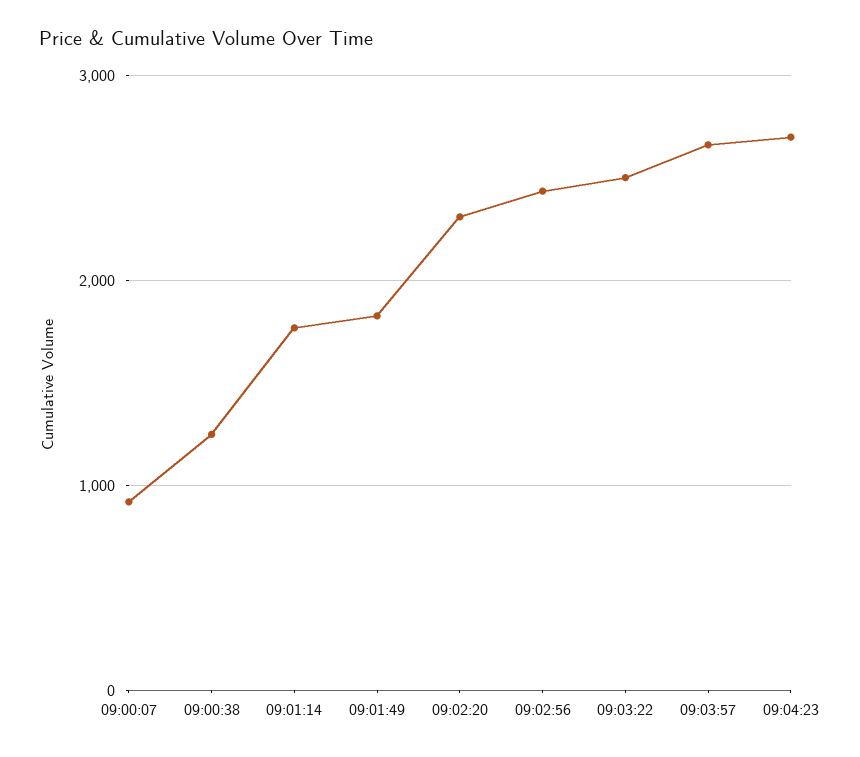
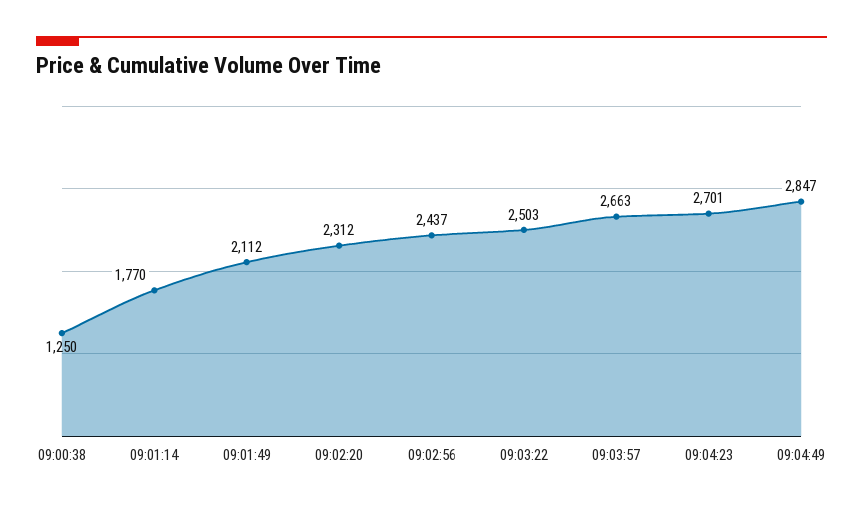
09:00:07: 900 -> none
09:01:49: 1800 -> 2112
09:04:49: none -> 2847

